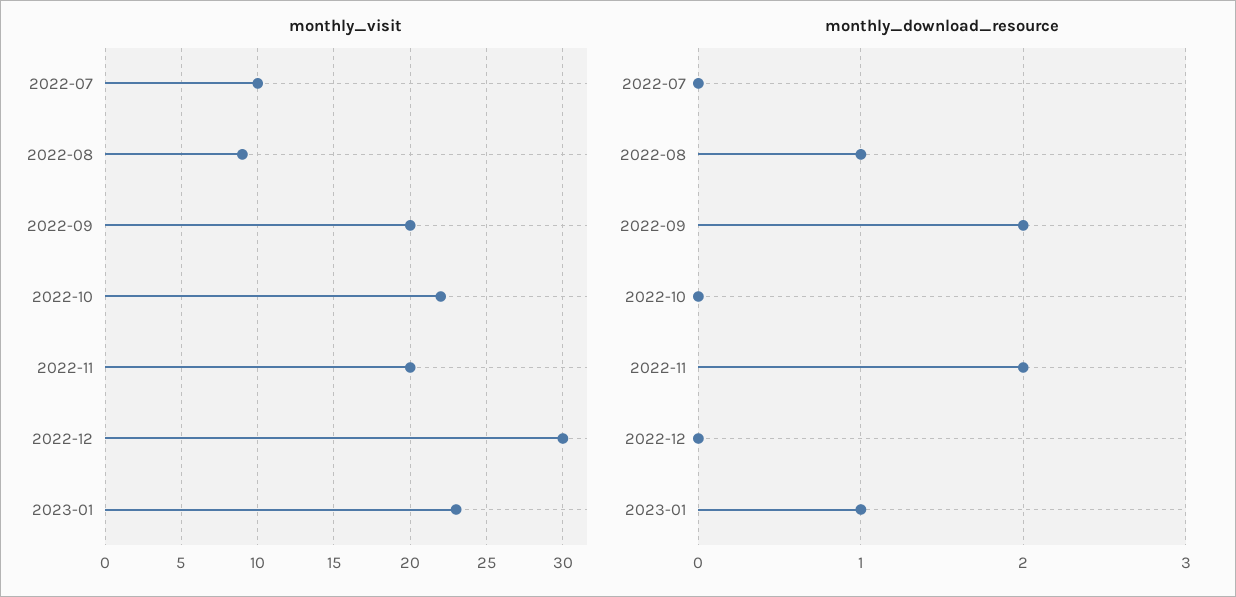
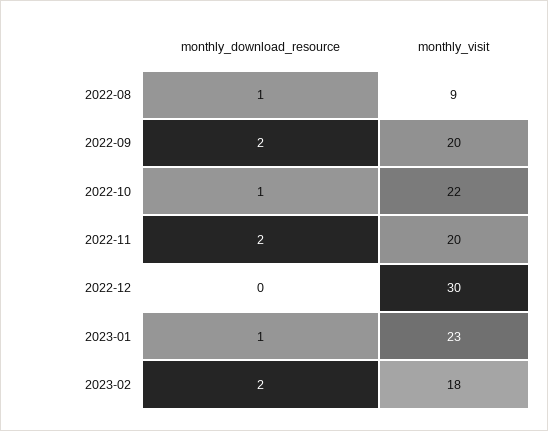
monthly_visit, 2022-07: 10 -> none
monthly_download_resource, 2022-07: 0 -> none
monthly_download_resource, 2022-10: 0 -> 1
monthly_download_resource, 2023-02: none -> 2
monthly_visit, 2023-02: none -> 18

